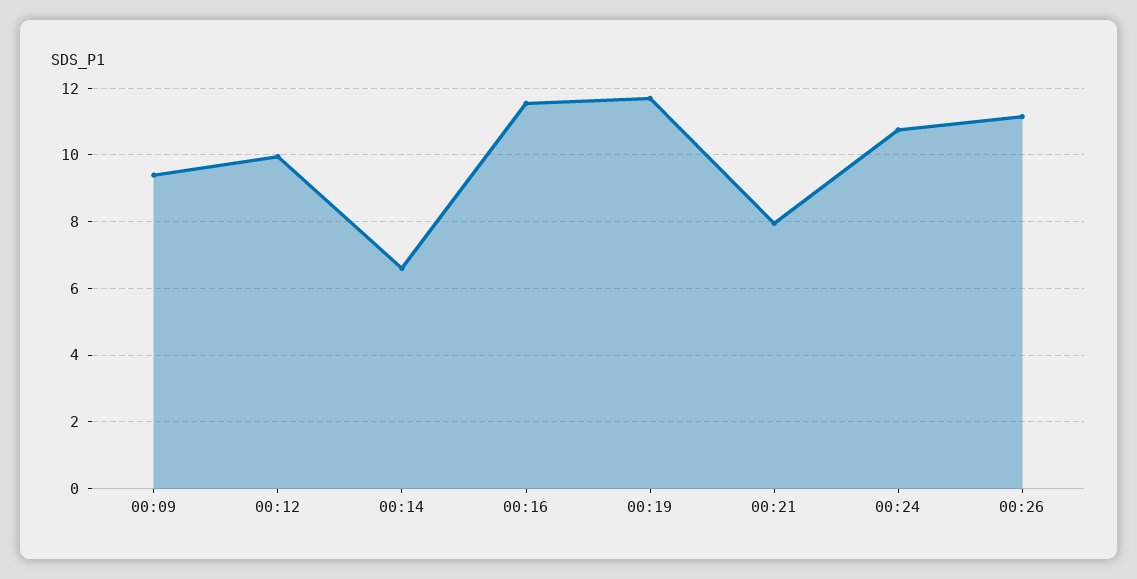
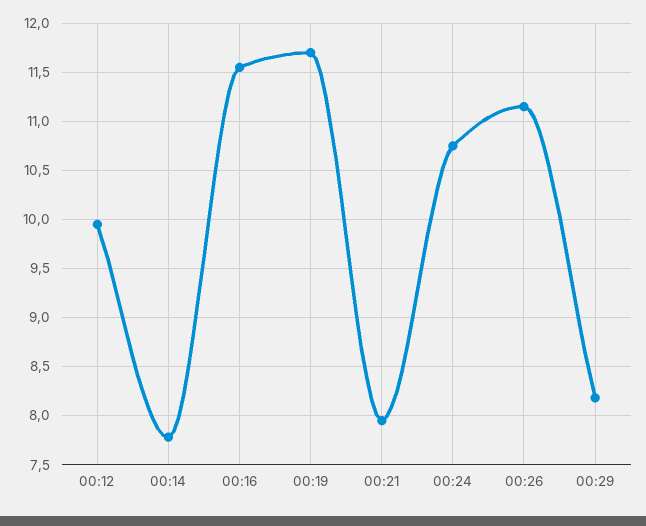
00:09: 9.4 -> none
00:14: 6.6 -> 7.8
00:29: none -> 8.2

